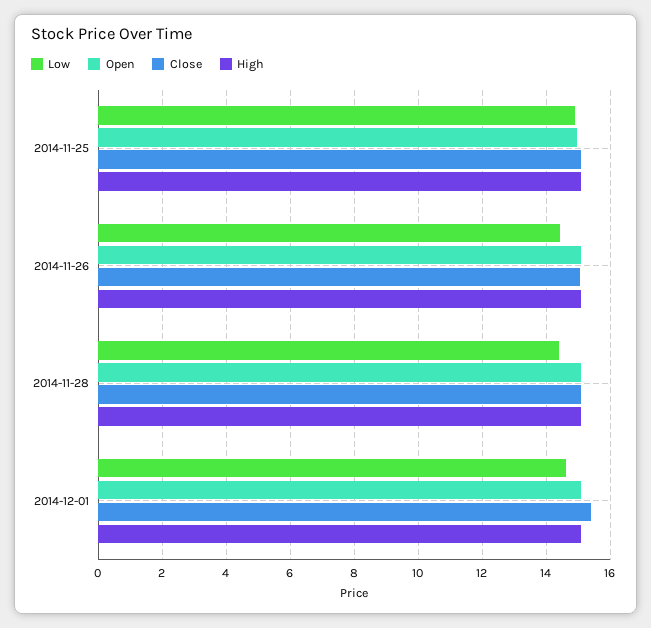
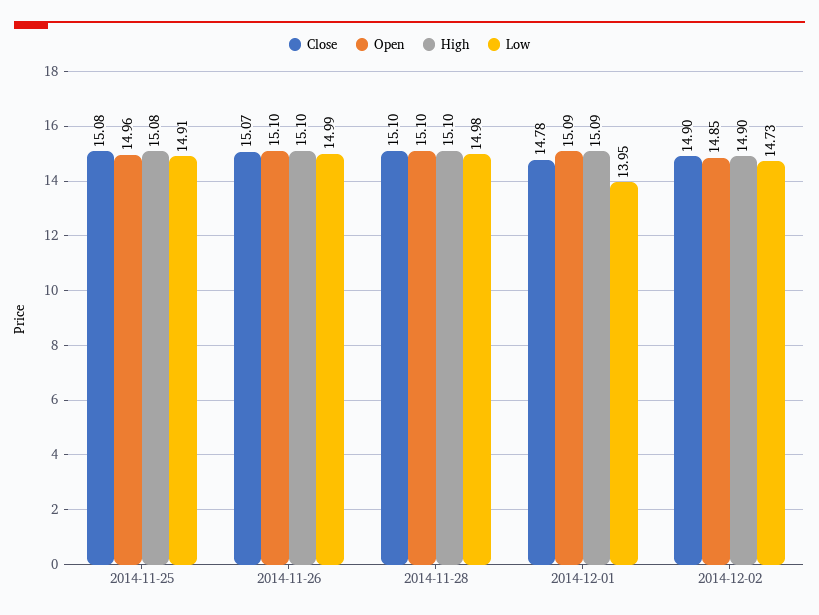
Low, 2014-11-26: 14.4 -> 14.99
Low, 2014-11-28: 14.4 -> 14.98
Low, 2014-12-01: 14.6 -> 13.95
Close, 2014-12-01: 15.4 -> 14.78
Close, 2014-12-02: none -> 14.9
Open, 2014-12-02: none -> 14.85
High, 2014-12-02: none -> 14.9
Low, 2014-12-02: none -> 14.73

